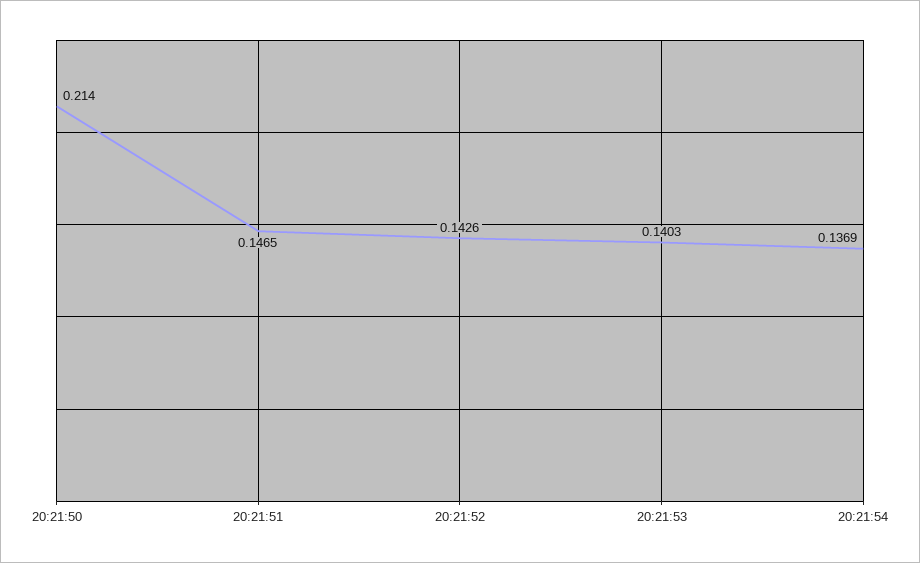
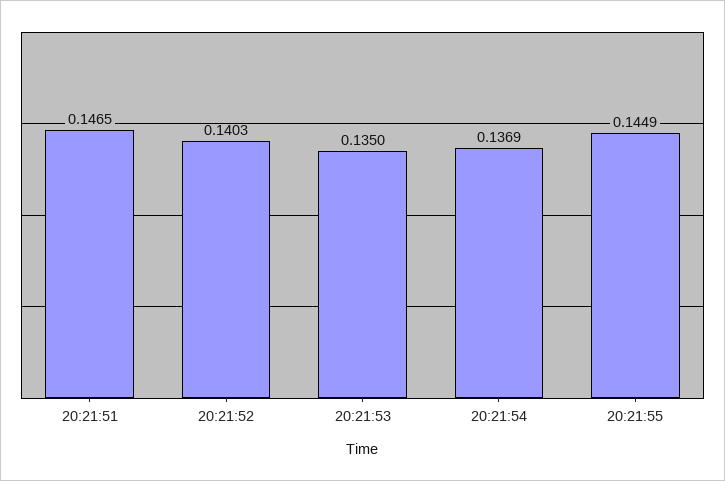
20:21:50: 0.214 -> none
20:21:52: 0.1426 -> 0.1403
20:21:53: 0.1403 -> 0.135
20:21:55: none -> 0.1449

